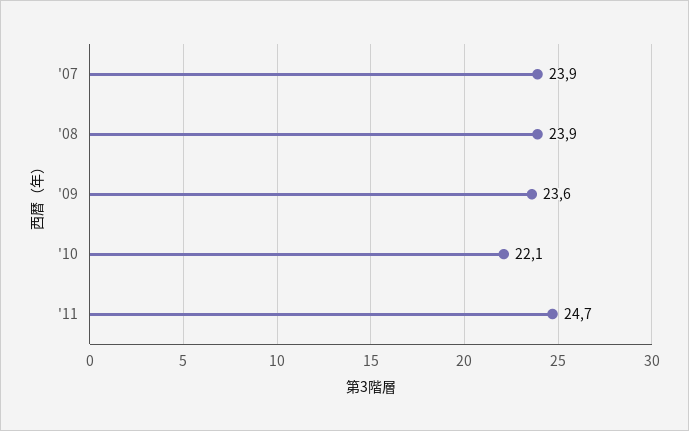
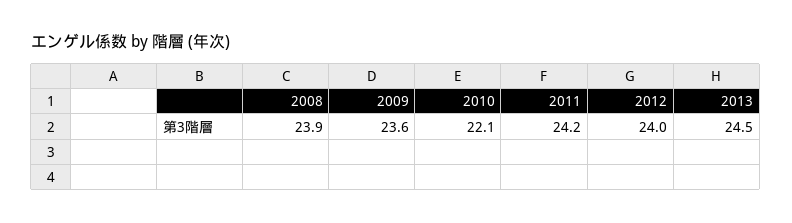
'07: 23.9 -> none
'11: 24.7 -> 24.2
2012: none -> 24
2013: none -> 24.5

